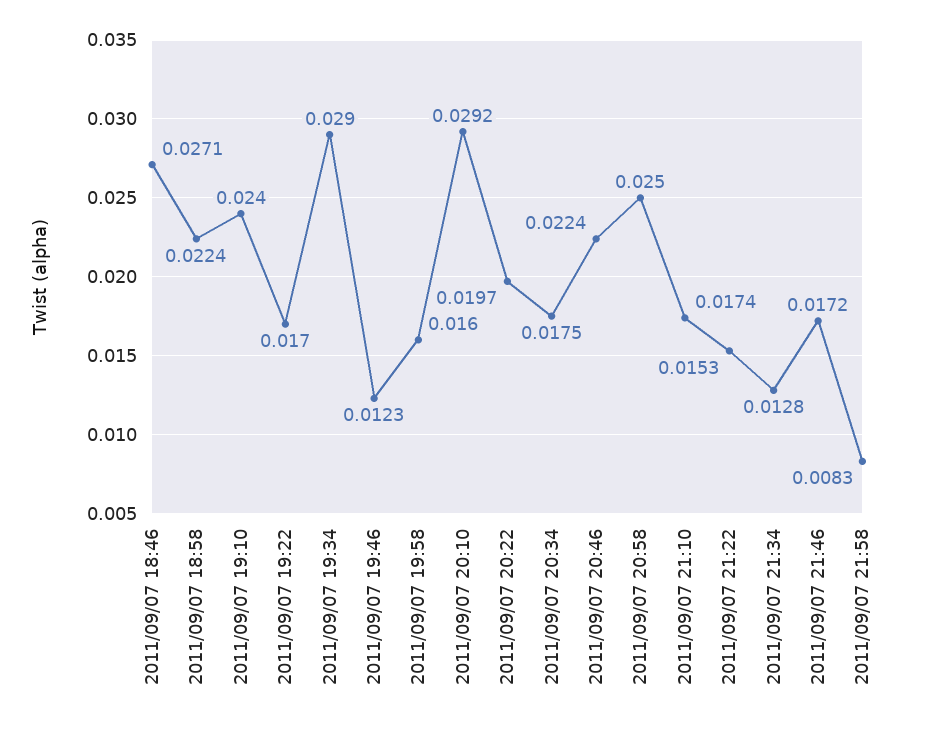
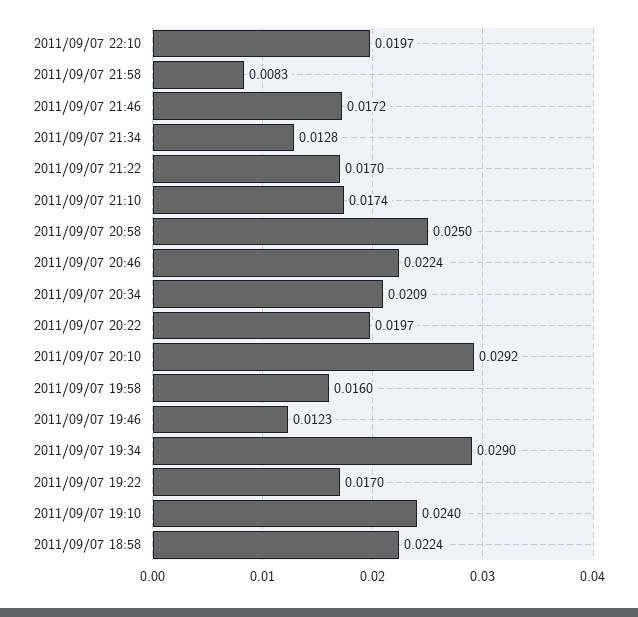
2011/09/07 18:46: 0.0271 -> none
2011/09/07 20:34: 0.0175 -> 0.0209
2011/09/07 21:22: 0.0153 -> 0.017
2011/09/07 22:10: none -> 0.0197

